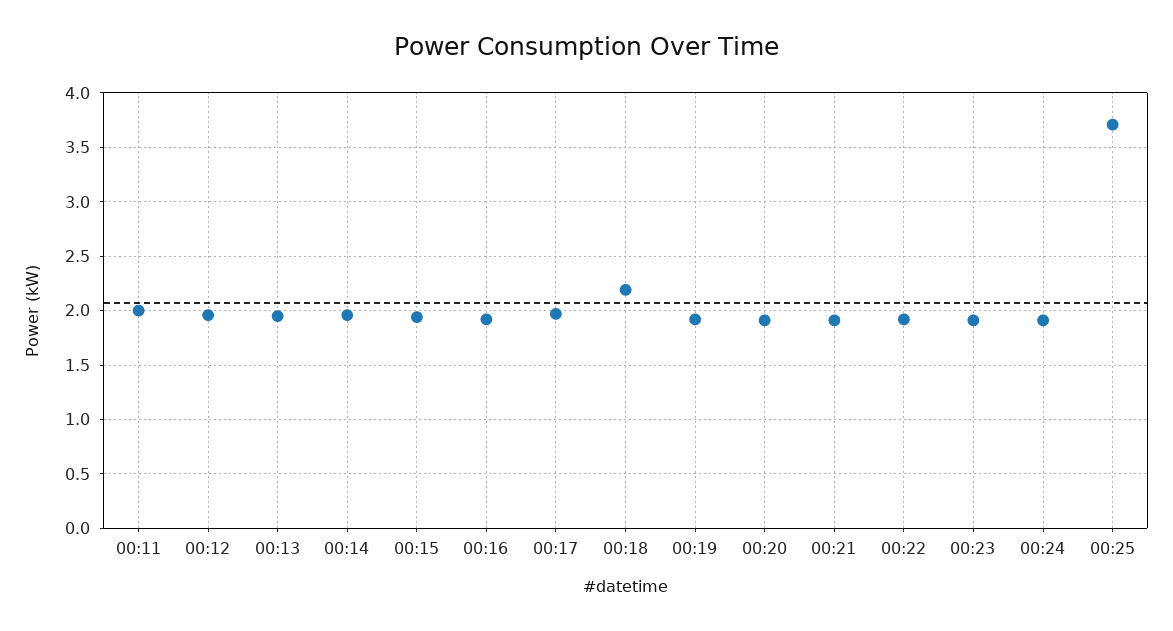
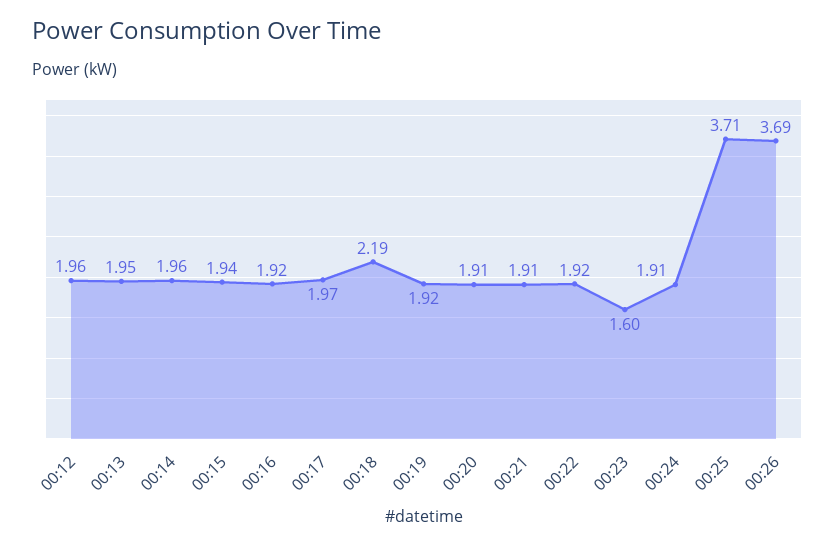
00:11: 2 -> none
00:23: 1.9 -> 1.6
00:26: none -> 3.69

